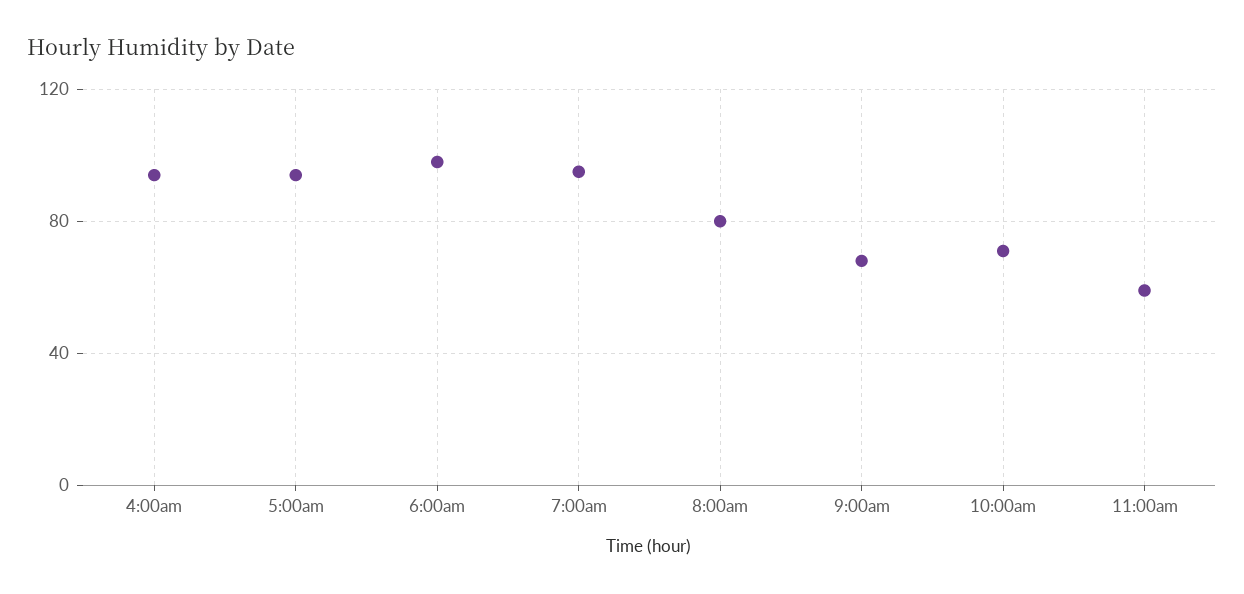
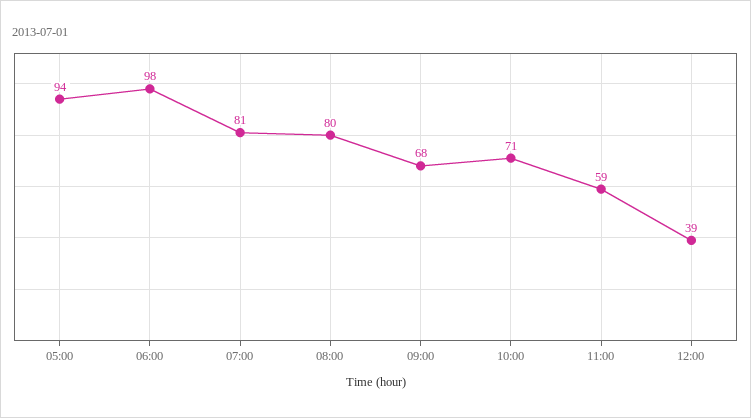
4:00am: 95 -> none
7:00am: 95 -> 81
12:00: none -> 39

